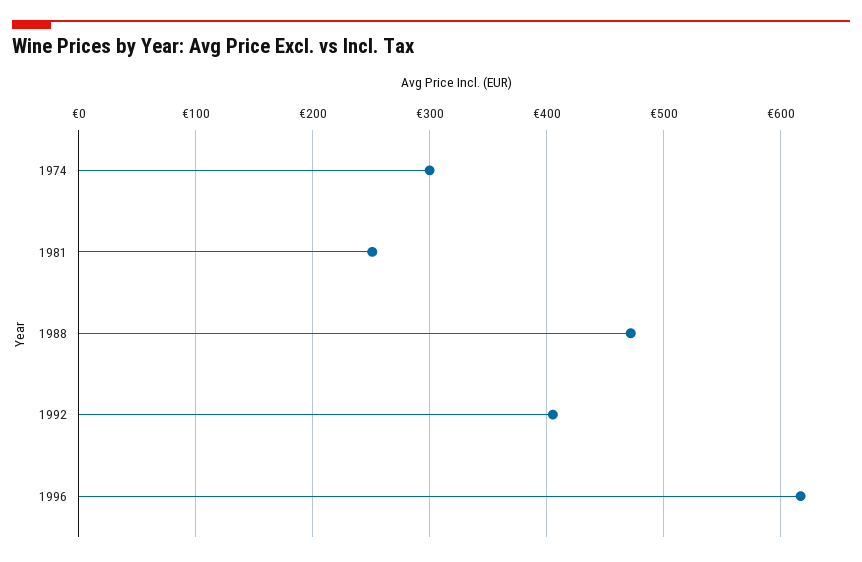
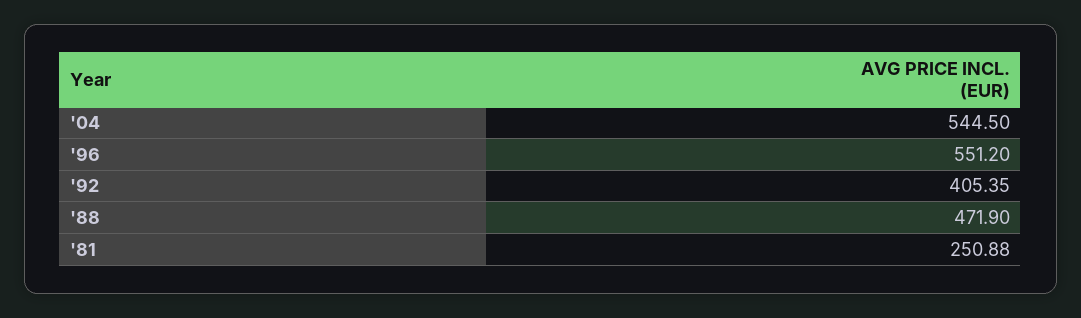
1974: 300 -> none
1996: 620 -> 551.2
'04: none -> 544.5

